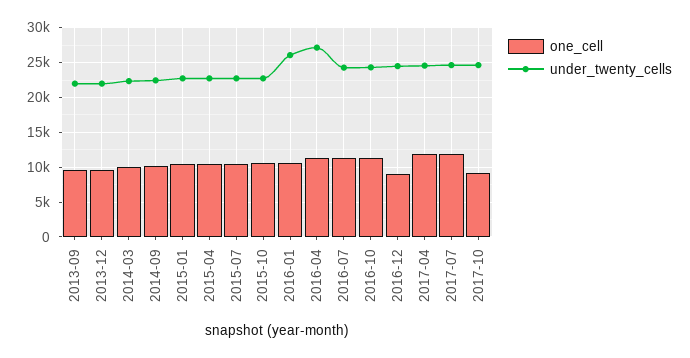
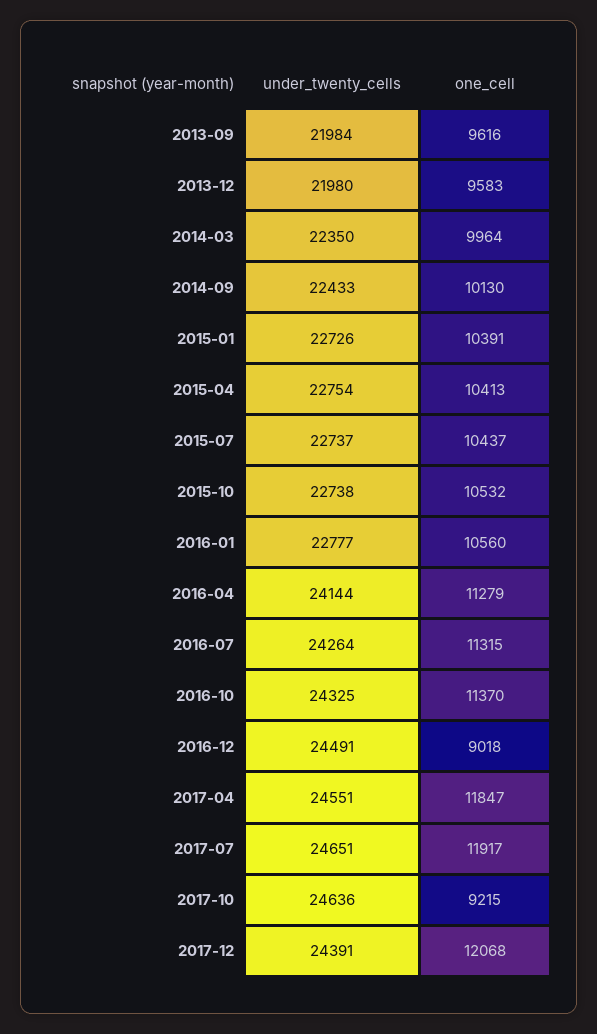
under_twenty_cells, 2016-01: 26000 -> 22777
under_twenty_cells, 2016-04: 27000 -> 24144
under_twenty_cells, 2017-12: none -> 24391
one_cell, 2017-12: none -> 12068

